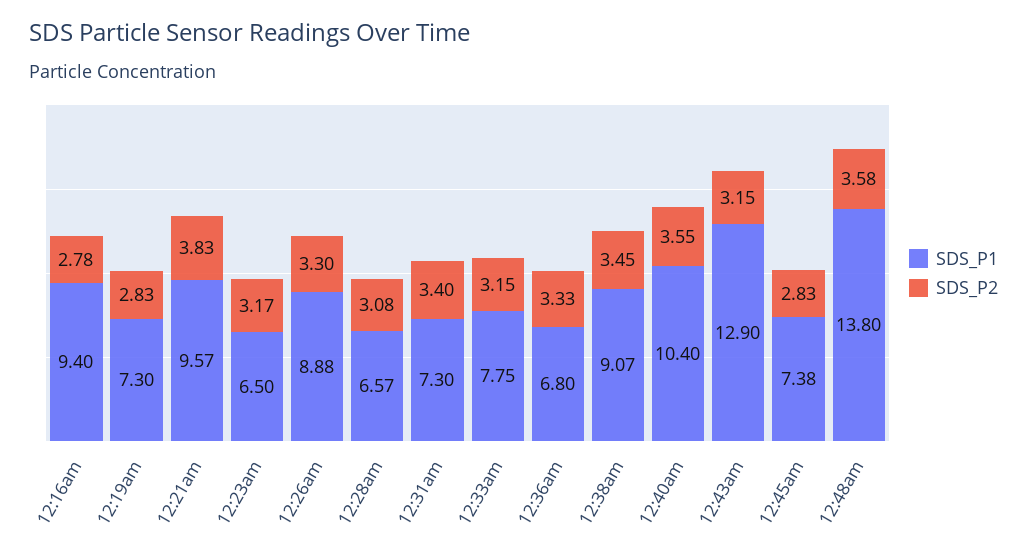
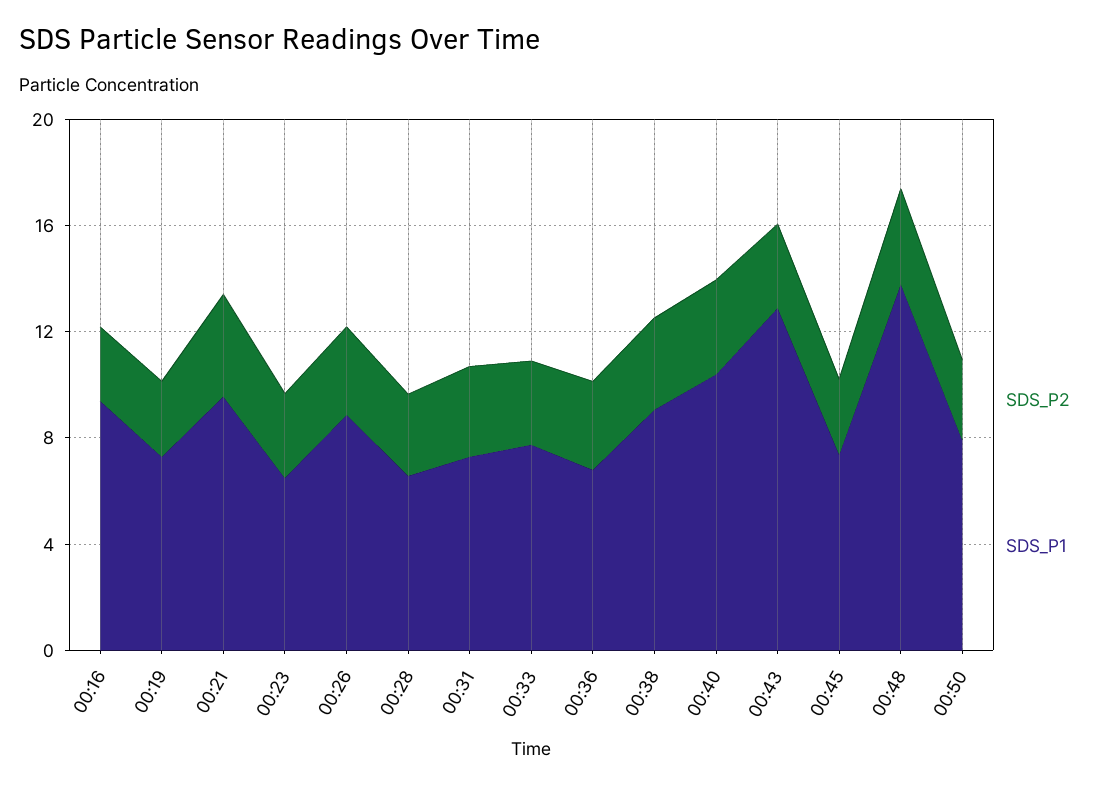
SDS_P2, 00:50: none -> 3
SDS_P1, 00:50: none -> 8

